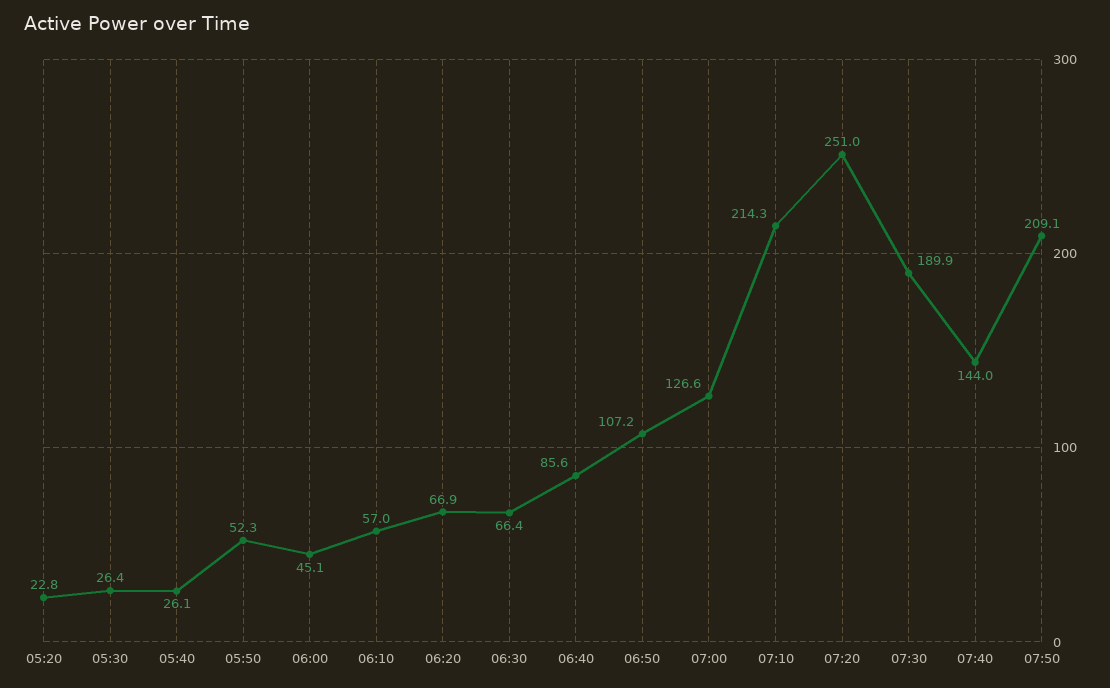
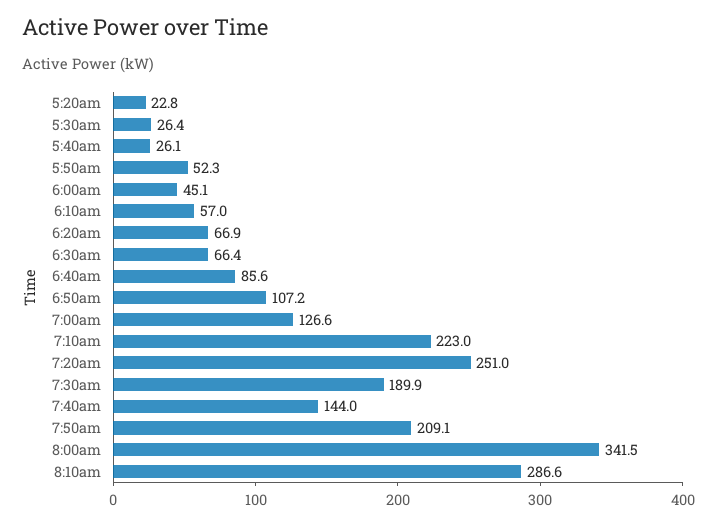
07:10: 214.3 -> 223
8:00am: none -> 341.5
8:10am: none -> 286.6

